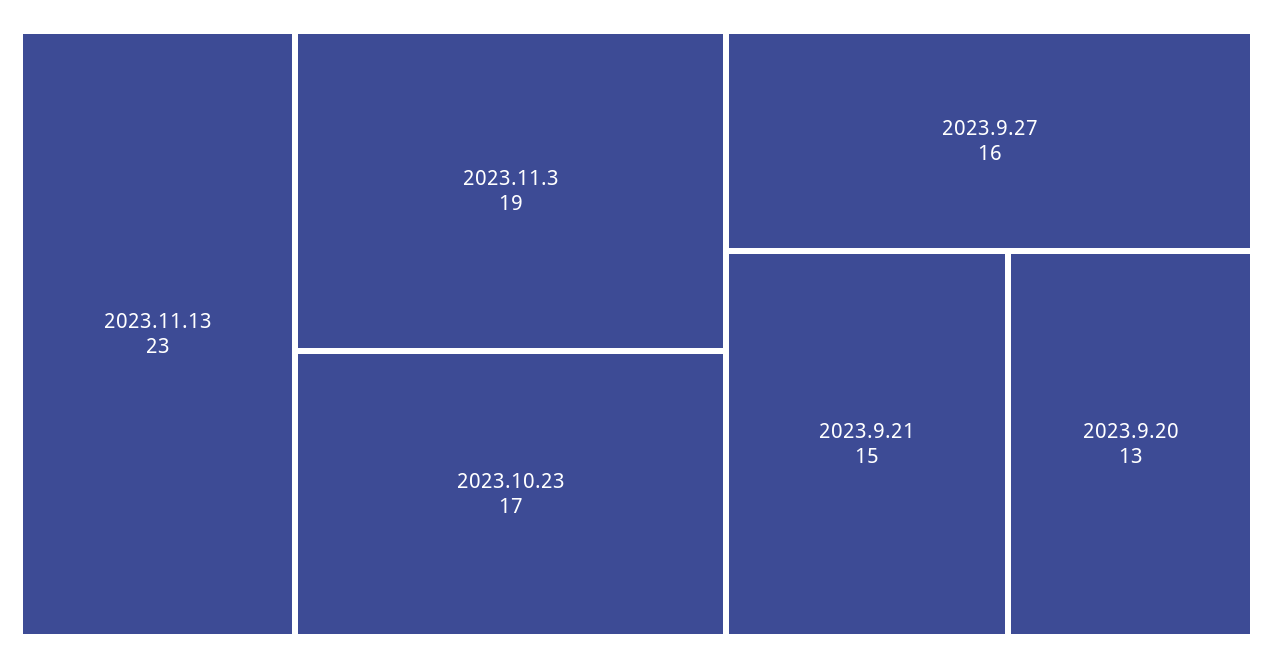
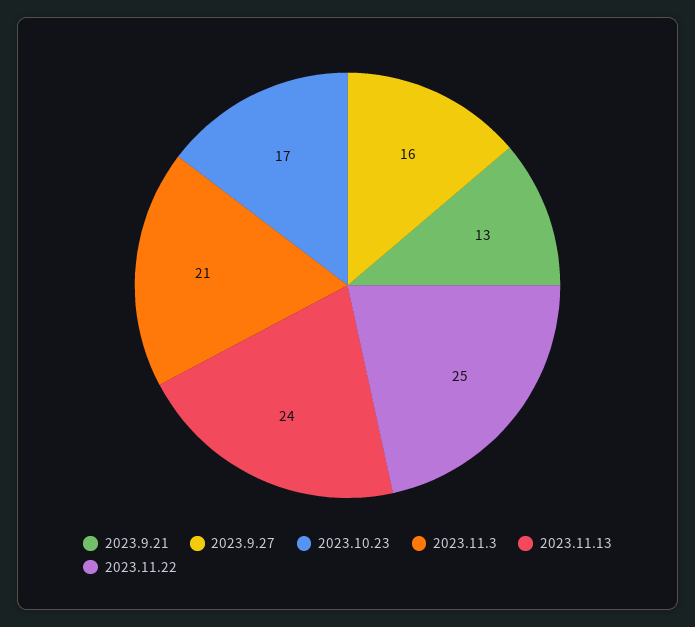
2023.11.13: 23 -> 24
2023.11.3: 19 -> 21
2023.9.21: 15 -> 13
2023.9.20: 13 -> none
2023.11.22: none -> 25

